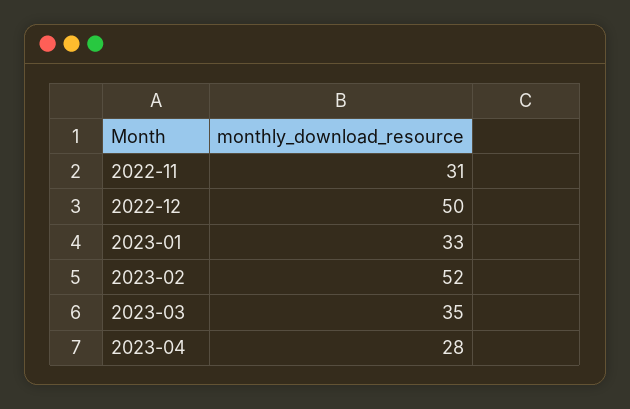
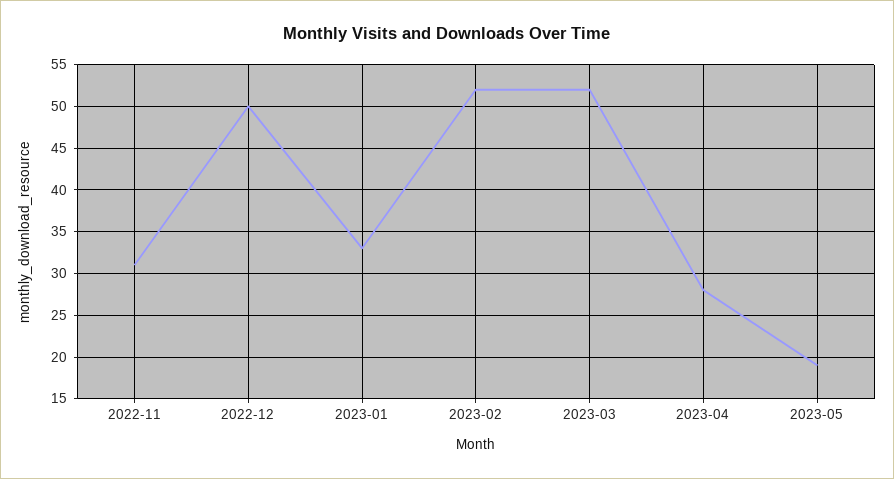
2023-03: 35 -> 52
2023-05: none -> 19

